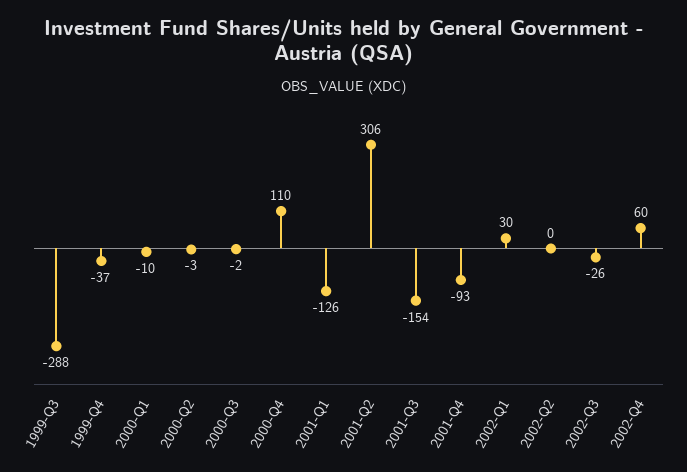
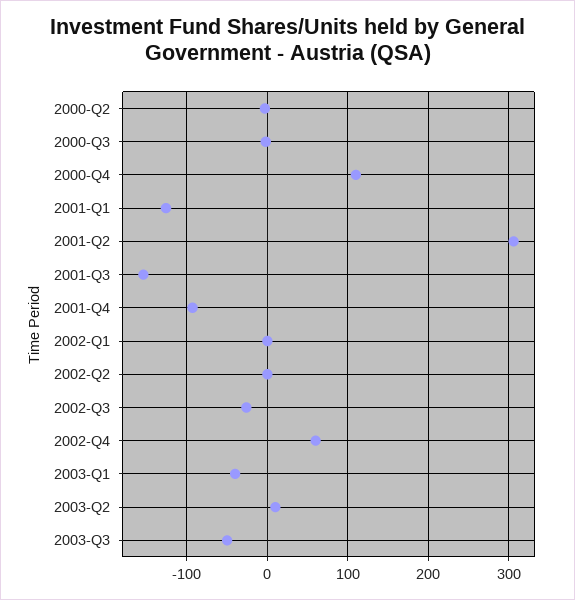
1999-Q3: -288 -> none
1999-Q4: -37 -> none
2000-Q1: -10 -> none
2002-Q1: 30 -> 0
2003-Q1: none -> -40
2003-Q2: none -> 10
2003-Q3: none -> -50

